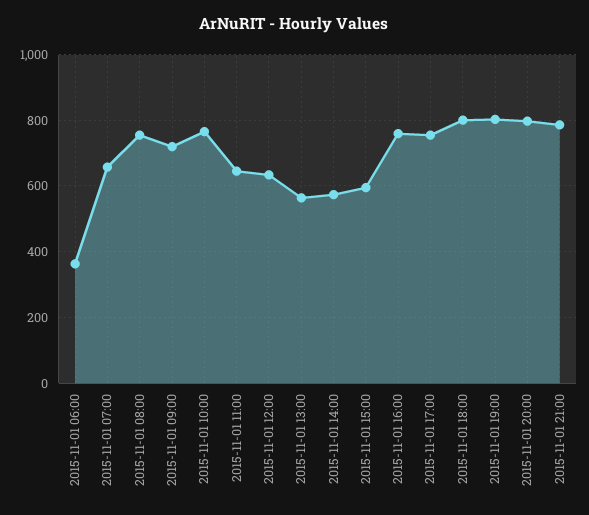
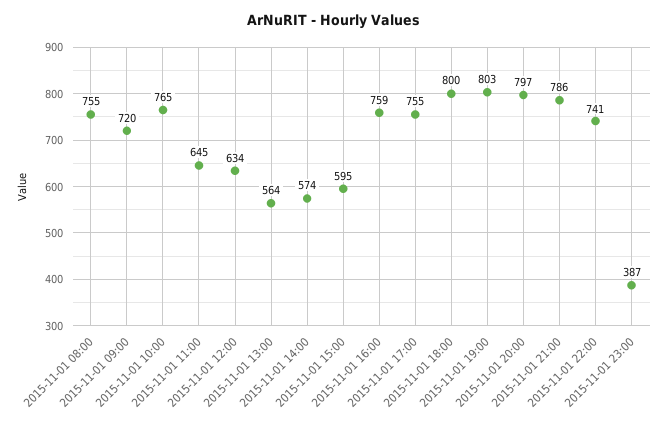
2015-11-01 06:00: 360 -> none
2015-11-01 07:00: 660 -> none
2015-11-01 22:00: none -> 741
2015-11-01 23:00: none -> 387

